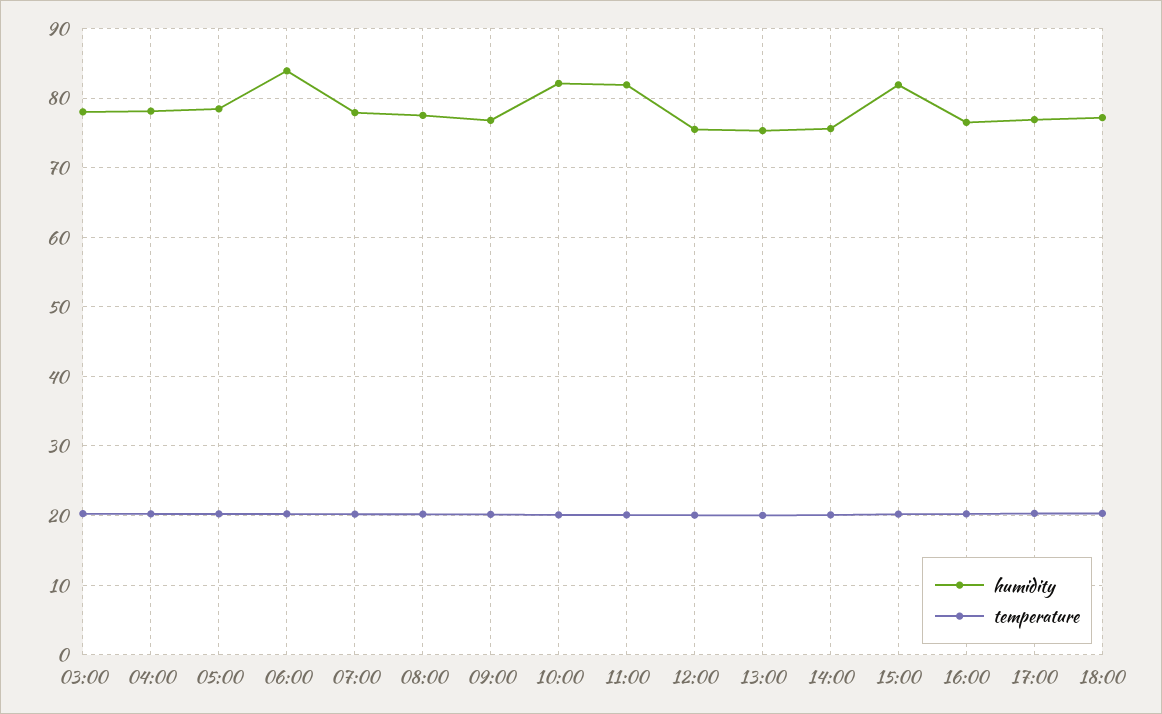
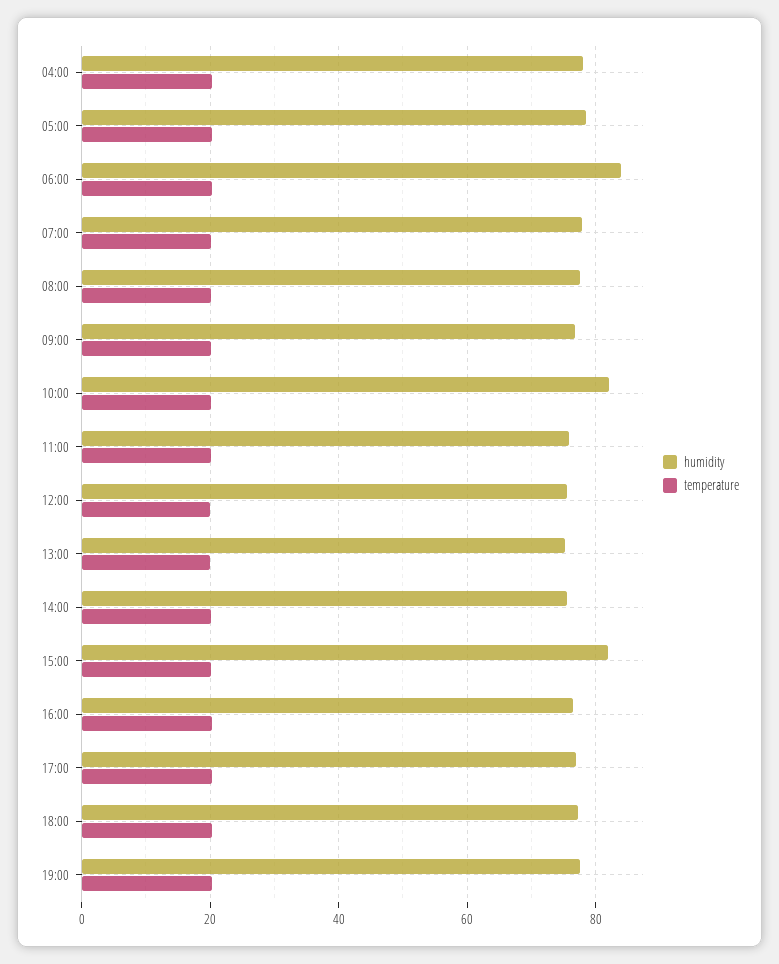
humidity, 03:00: 78 -> none
temperature, 03:00: 20 -> none
humidity, 11:00: 82 -> 76
humidity, 19:00: none -> 78
temperature, 19:00: none -> 20

